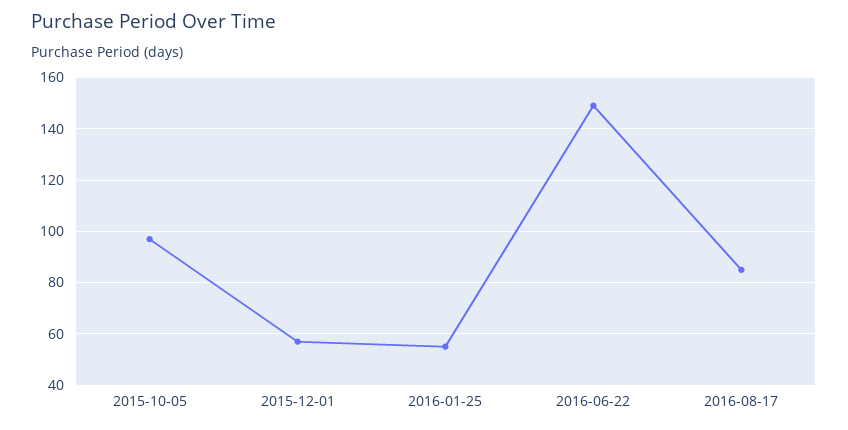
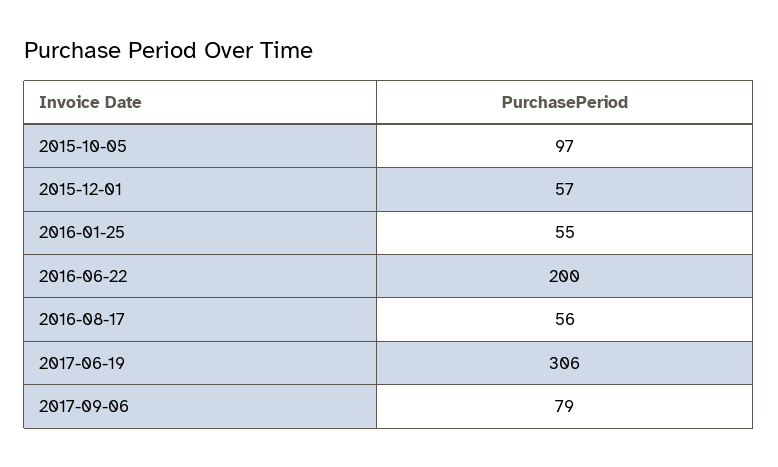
2016-06-22: 150 -> 200
2016-08-17: 85 -> 56
2017-06-19: none -> 306
2017-09-06: none -> 79

